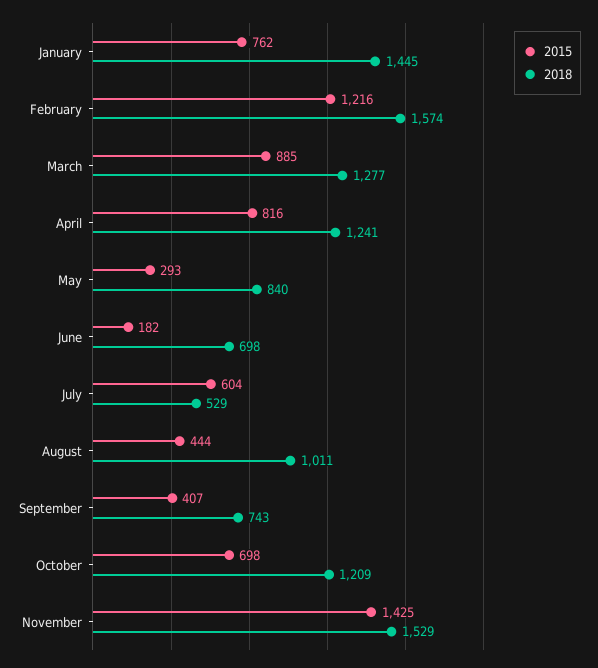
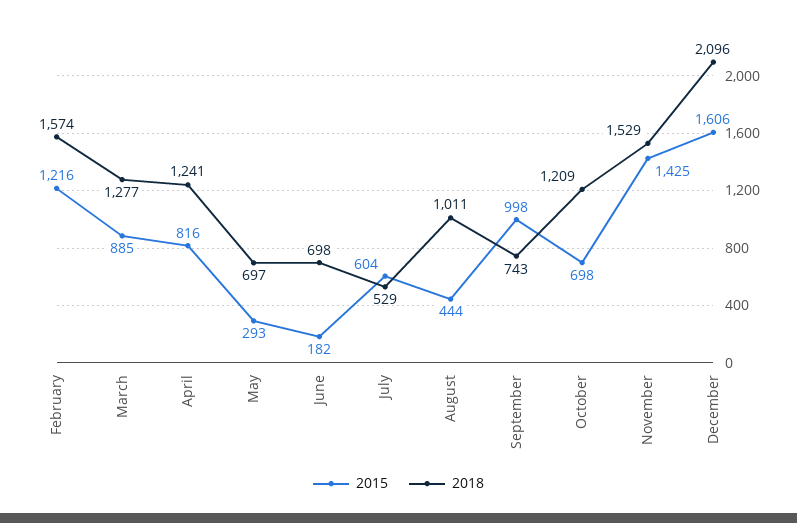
2015, January: 762 -> none
2018, January: 1445 -> none
2018, May: 840 -> 697
2015, September: 407 -> 998
2015, December: none -> 1606
2018, December: none -> 2096

